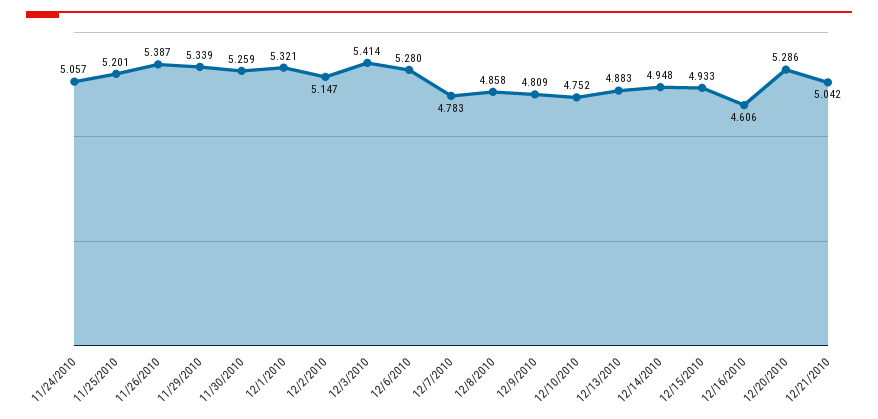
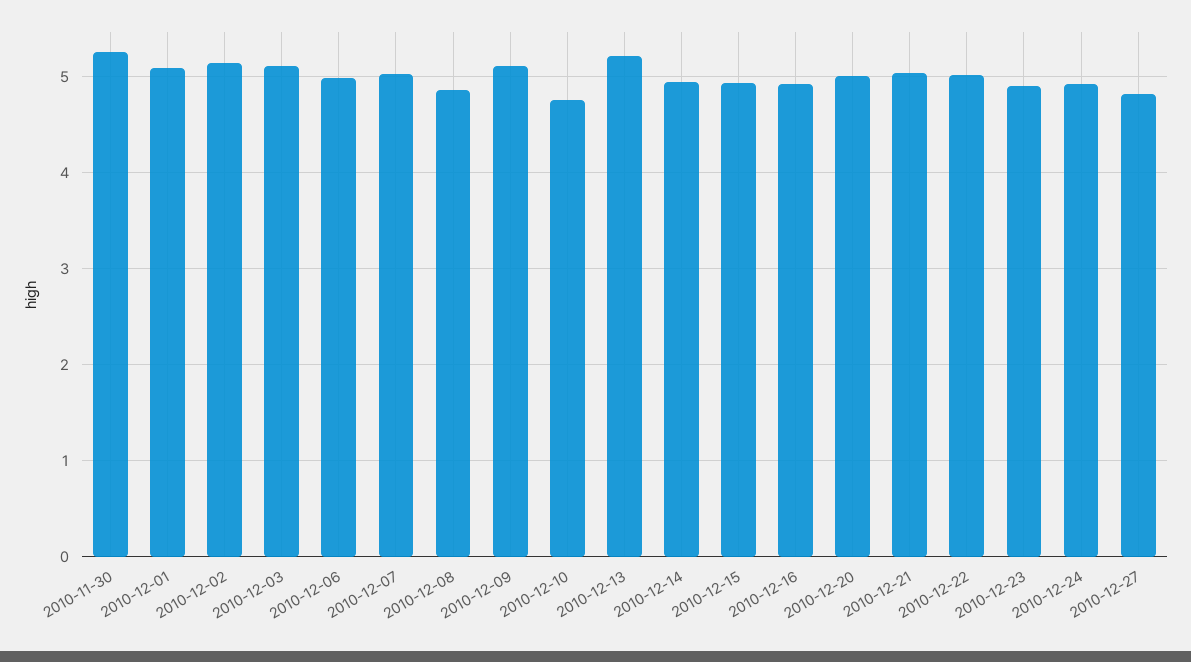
11/24/2010: 5.057 -> none
11/25/2010: 5.201 -> none
11/26/2010: 5.387 -> none
11/29/2010: 5.339 -> none
12/1/2010: 5.321 -> 5.1
12/3/2010: 5.414 -> 5.1
12/6/2010: 5.28 -> 5
12/7/2010: 4.783 -> 5
12/9/2010: 4.809 -> 5.1
12/13/2010: 4.883 -> 5.2
12/16/2010: 4.606 -> 4.9
12/20/2010: 5.286 -> 5
2010-12-22: none -> 5
2010-12-23: none -> 4.9
2010-12-24: none -> 4.9
2010-12-27: none -> 4.8

